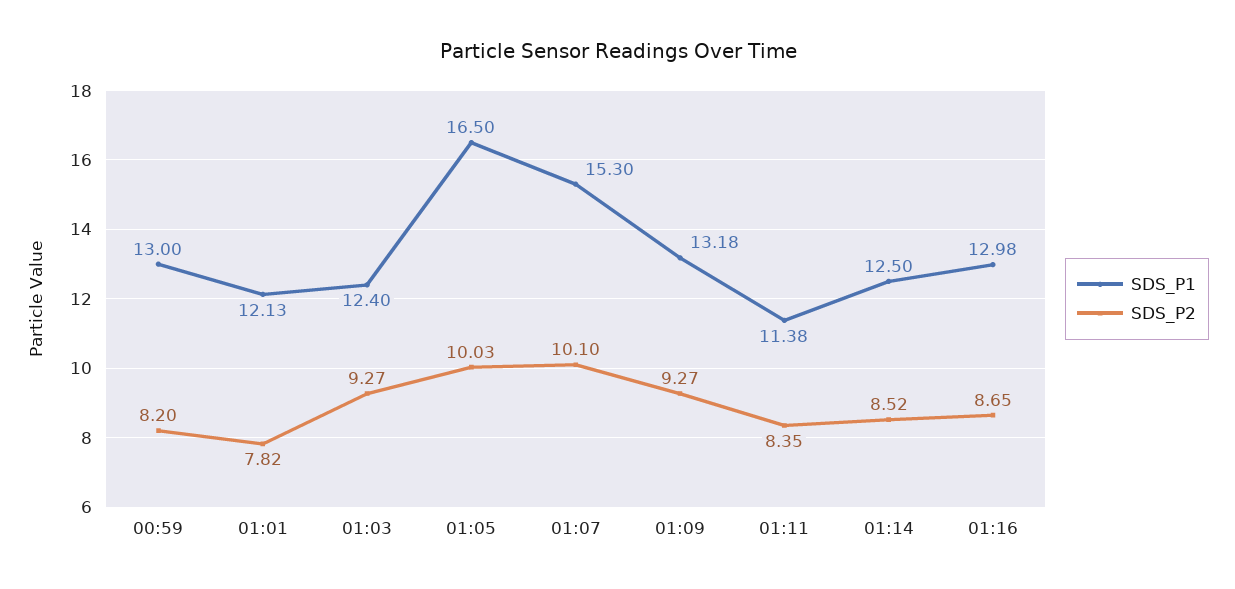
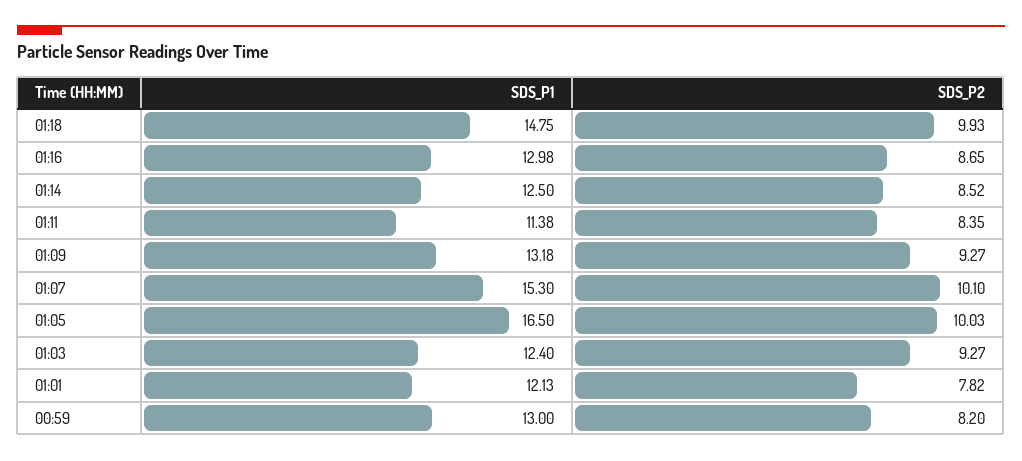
SDS_P1, 01:18: none -> 14.75
SDS_P2, 01:18: none -> 9.93

